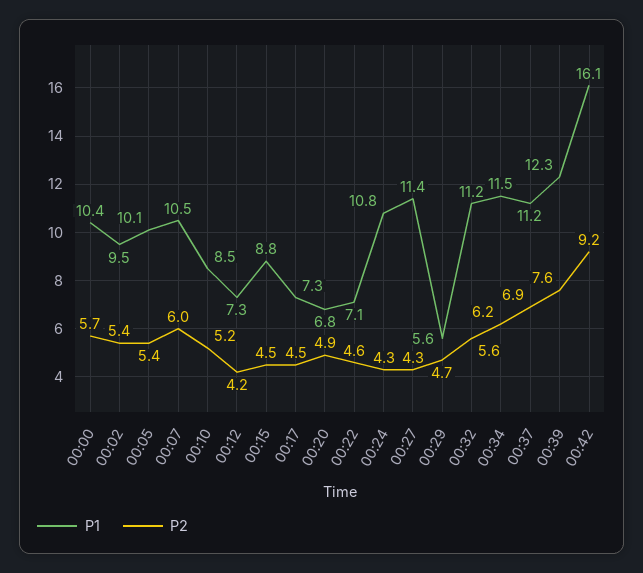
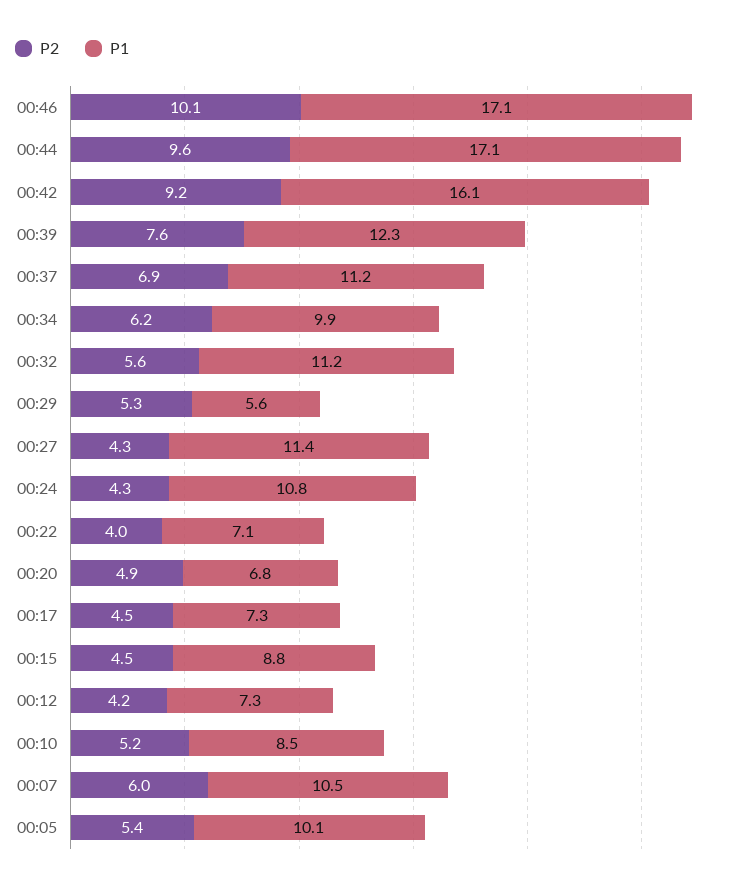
P1, 00:00: 10.4 -> none
P2, 00:00: 5.7 -> none
P1, 00:02: 9.5 -> none
P2, 00:02: 5.4 -> none
P2, 00:22: 4.6 -> 4
P2, 00:29: 4.7 -> 5.3
P1, 00:34: 11.5 -> 9.9
P2, 00:46: none -> 10.1
P1, 00:46: none -> 17.1
P2, 00:44: none -> 9.6
P1, 00:44: none -> 17.1

